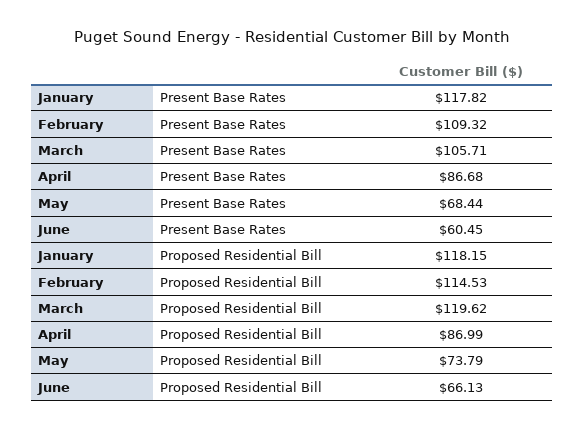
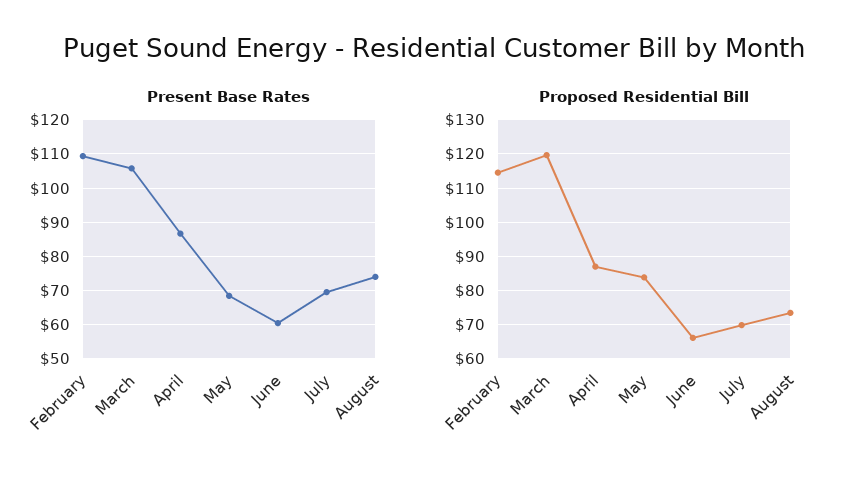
Present Base Rates, January: 117.82 -> none
Proposed Residential Bill, January: 118.15 -> none
Proposed Residential Bill, May: 73.79 -> 84
Present Base Rates, July: none -> 70
Present Base Rates, August: none -> 74
Proposed Residential Bill, July: none -> 70
Proposed Residential Bill, August: none -> 74

